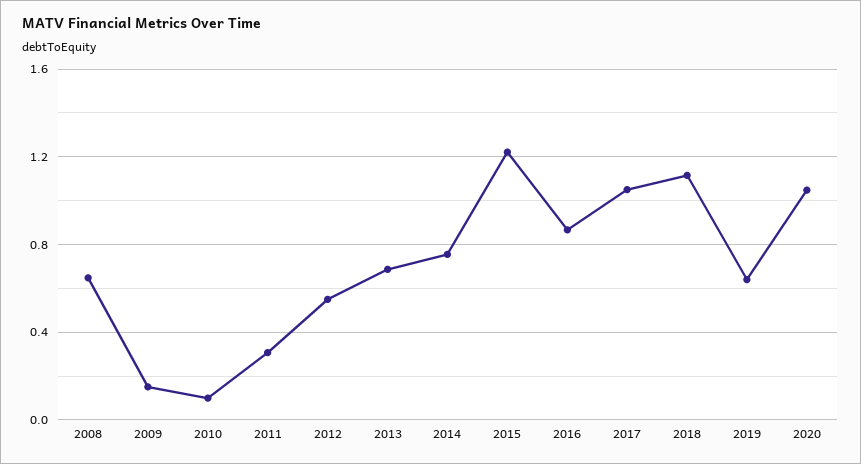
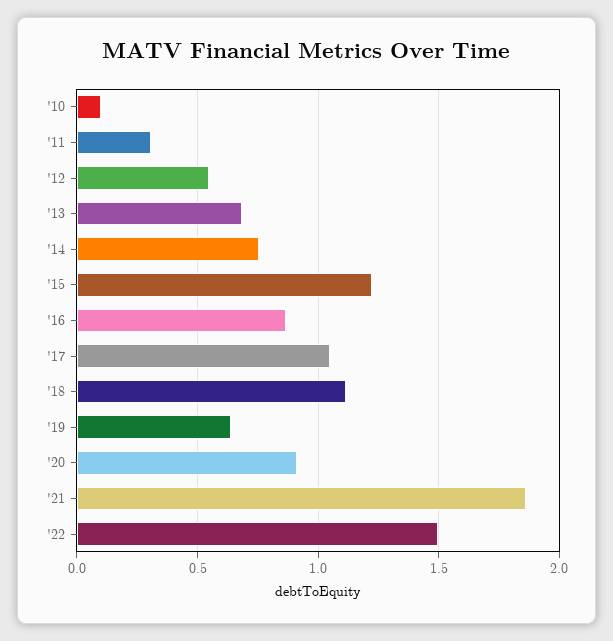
2008: 0.65 -> none
2009: 0.15 -> none
2020: 1.05 -> 0.9
'21: none -> 1.85
'22: none -> 1.5

